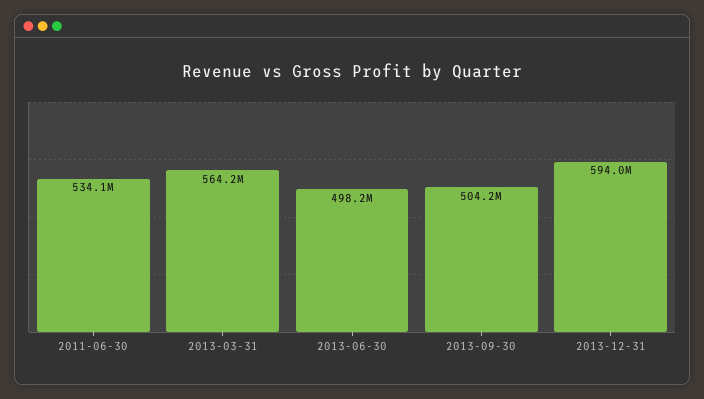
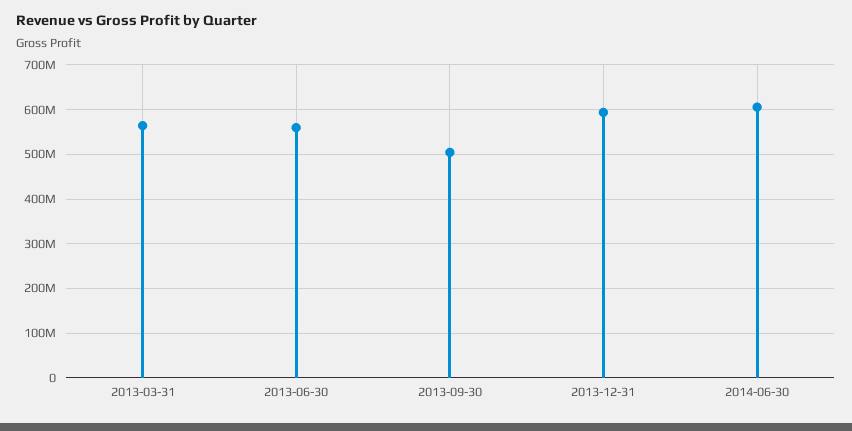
2011-06-30: 534100000 -> none
2013-06-30: 498200000 -> 560000000
2014-06-30: none -> 600000000

